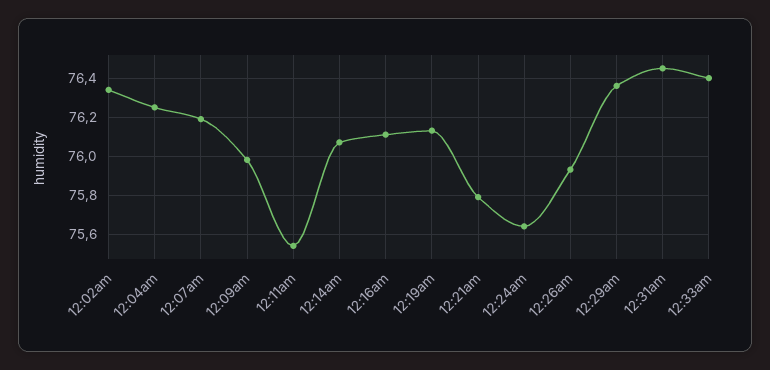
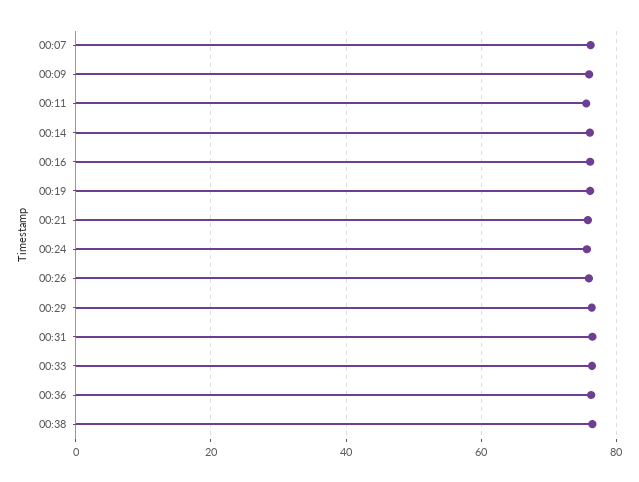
12:02am: 76.35 -> none
12:04am: 76.25 -> none
00:36: none -> 76
00:38: none -> 76

